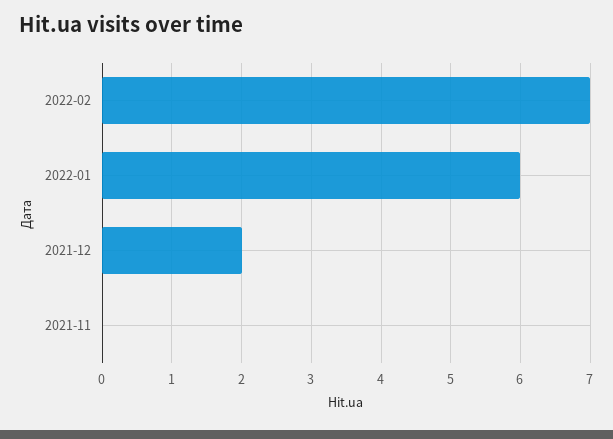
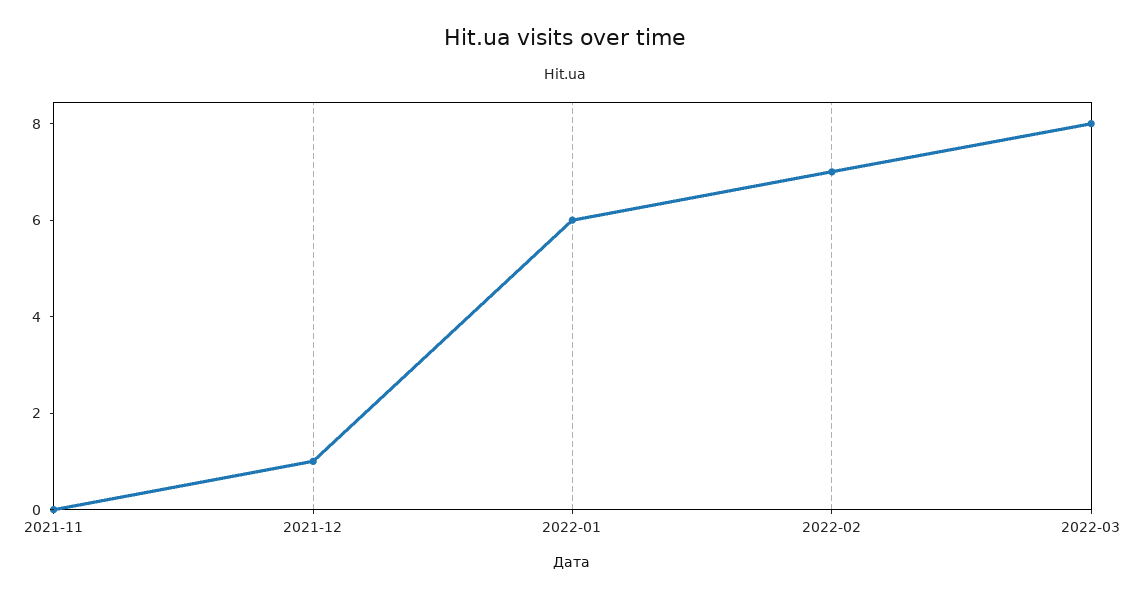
2021-12: 2 -> 1
2022-03: none -> 8

